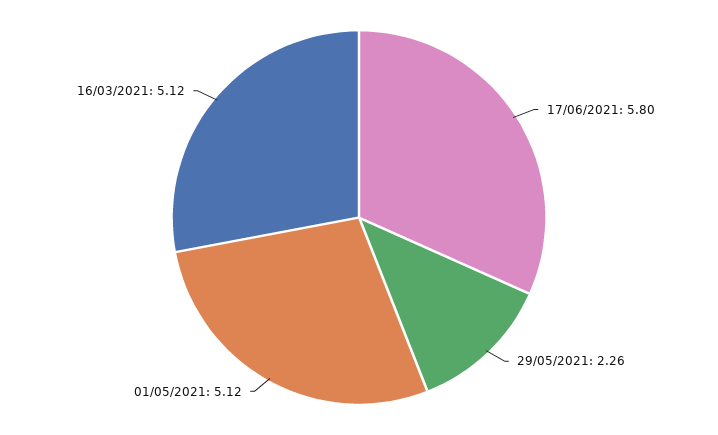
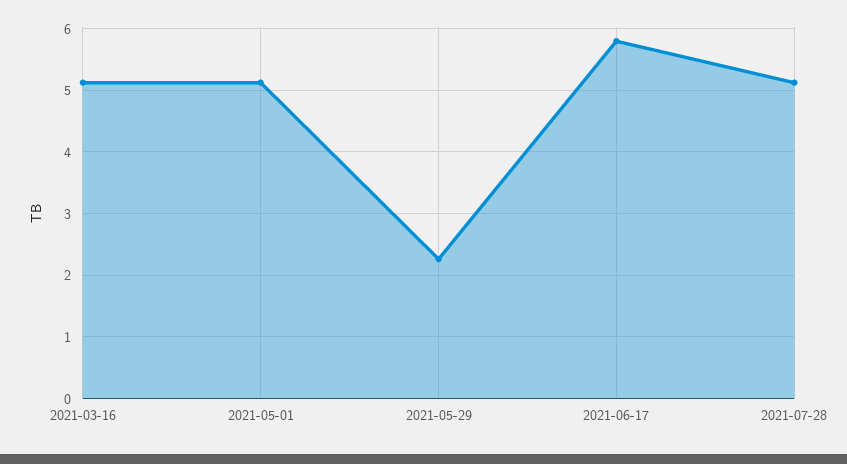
2021-07-28: none -> 5.1

